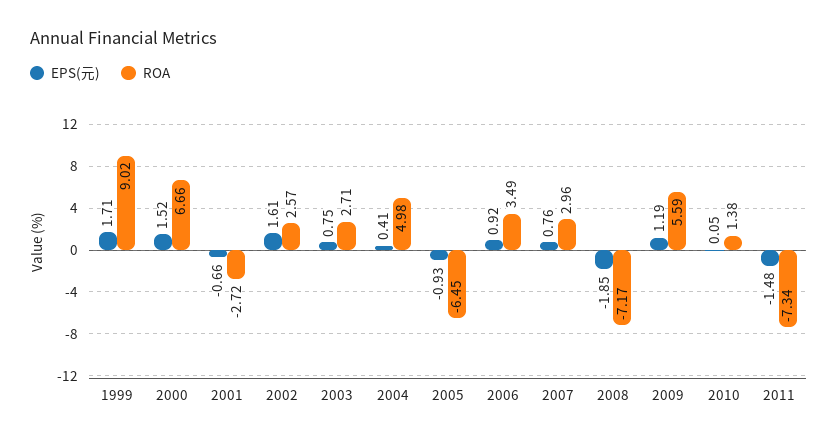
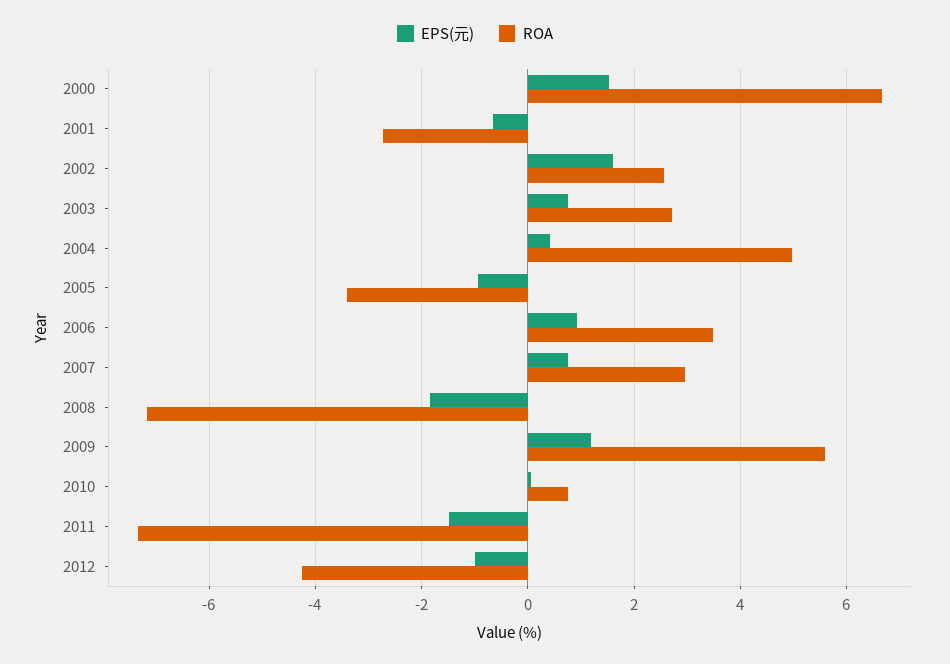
EPS(元), 1999: 1.71 -> none
ROA, 1999: 9.02 -> none
ROA, 2005: -6.45 -> -3.4
ROA, 2010: 1.38 -> 0.8
EPS(元), 2012: none -> -1
ROA, 2012: none -> -4.2

